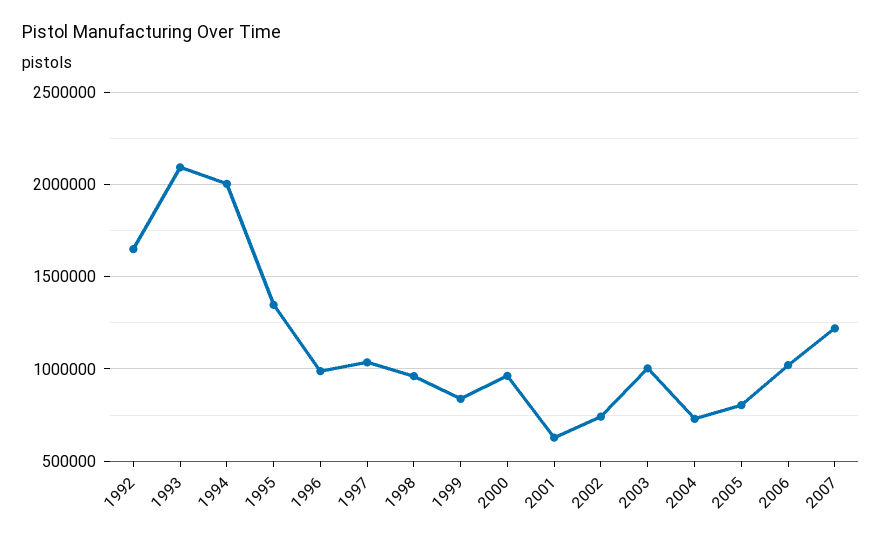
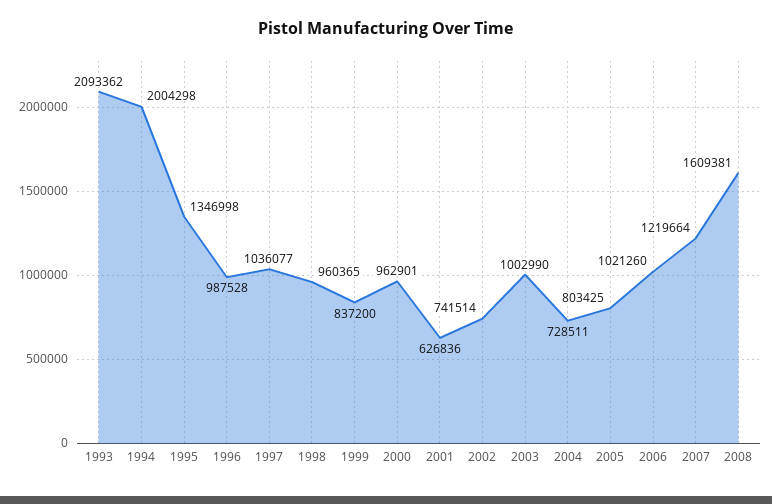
1992: 1650000 -> none
2008: none -> 1609381

